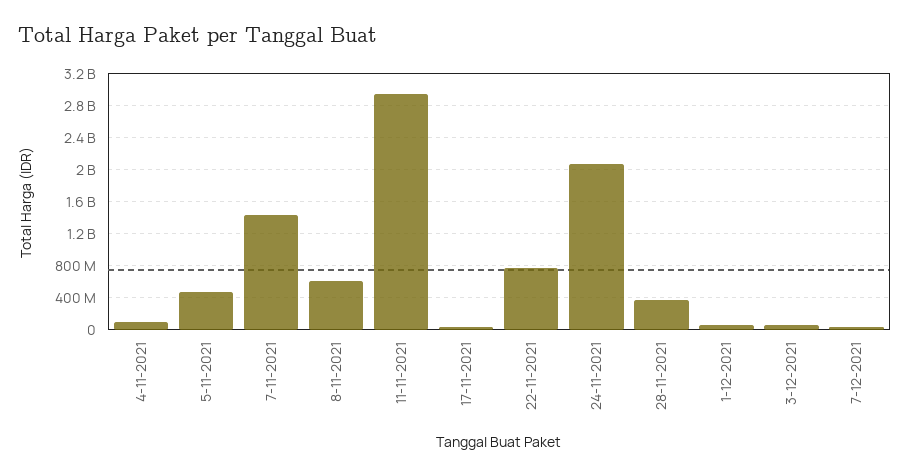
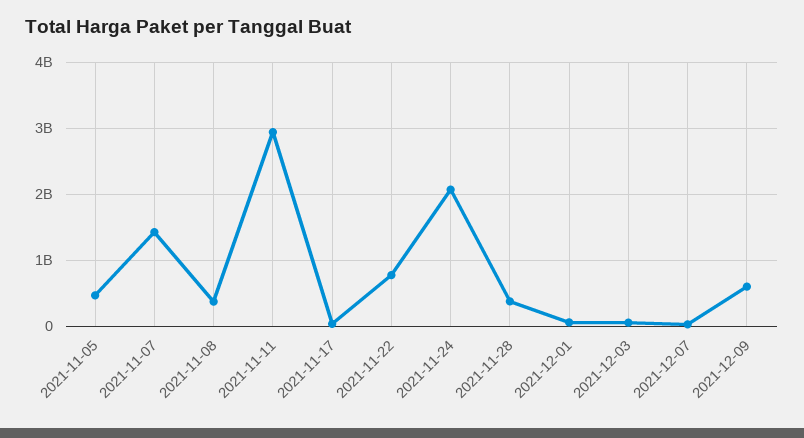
4-11-2021: 100000000 -> none
8-11-2021: 600000000 -> 400000000
2021-12-09: none -> 600000000

